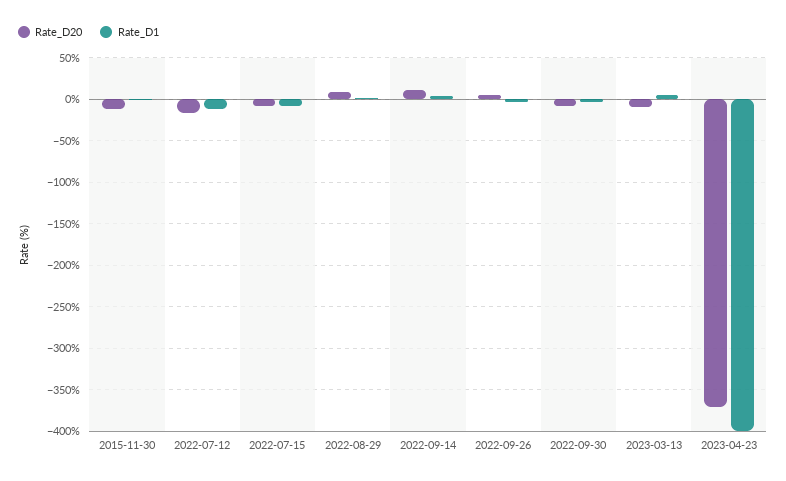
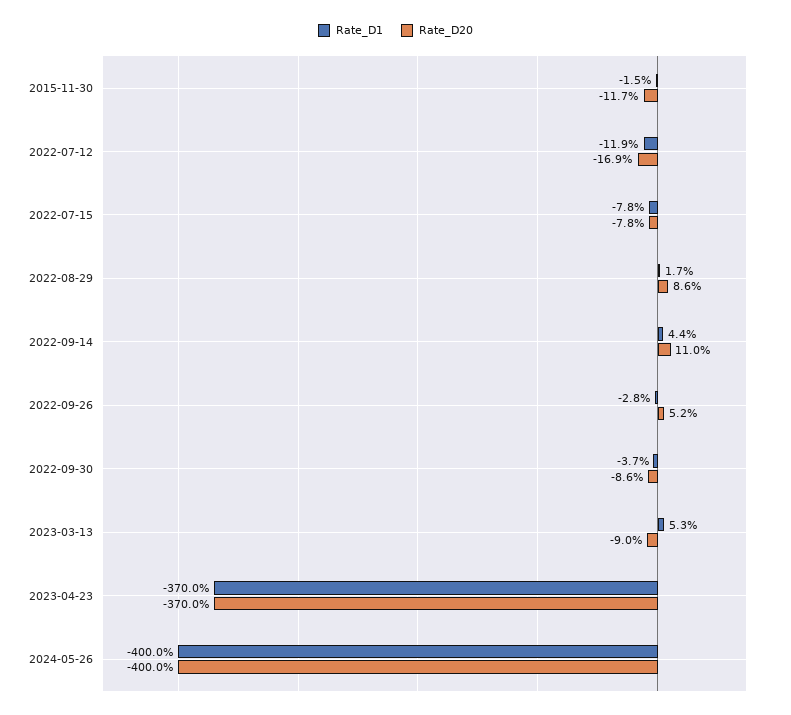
Rate_D1, 2023-04-23: -400 -> -370
Rate_D1, 2024-05-26: none -> -400
Rate_D20, 2024-05-26: none -> -400

